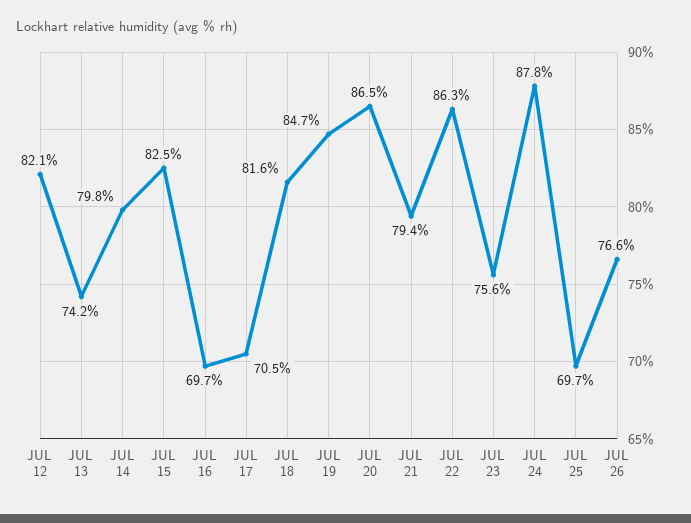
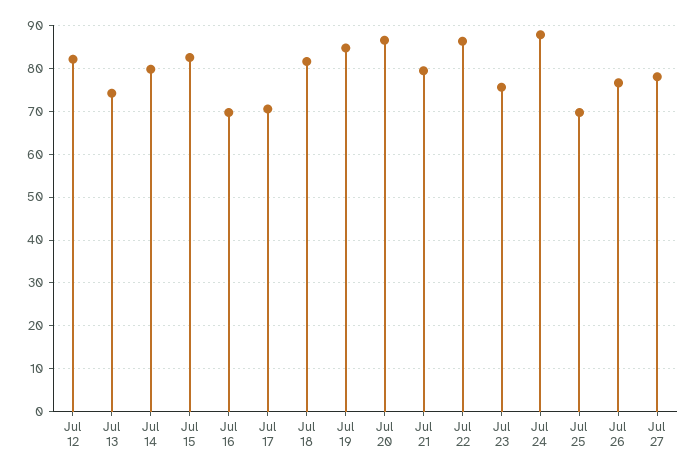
Jul 27: none -> 78

